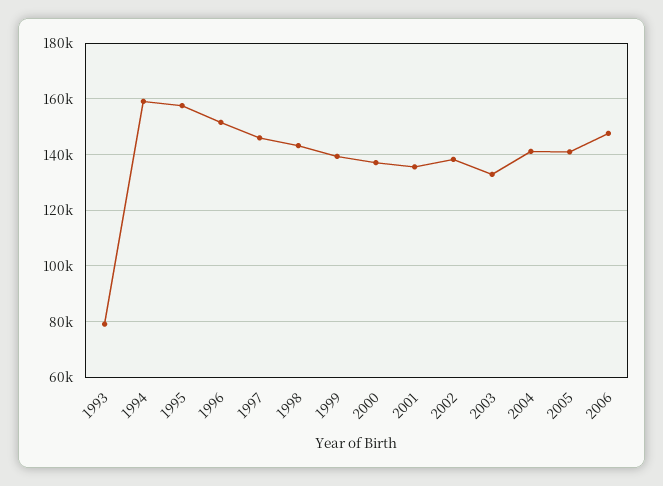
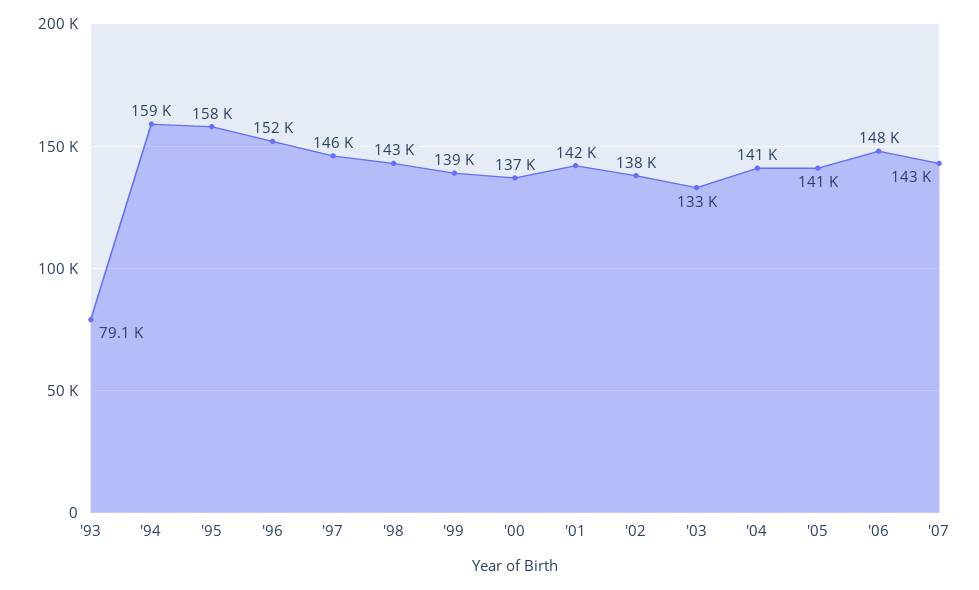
2001: 135000 -> 142000
'07: none -> 143000

